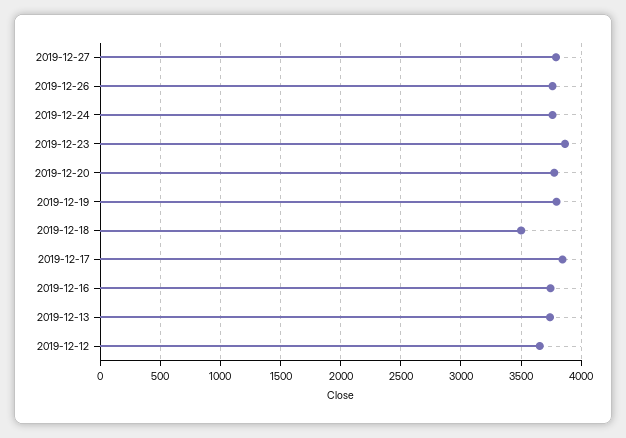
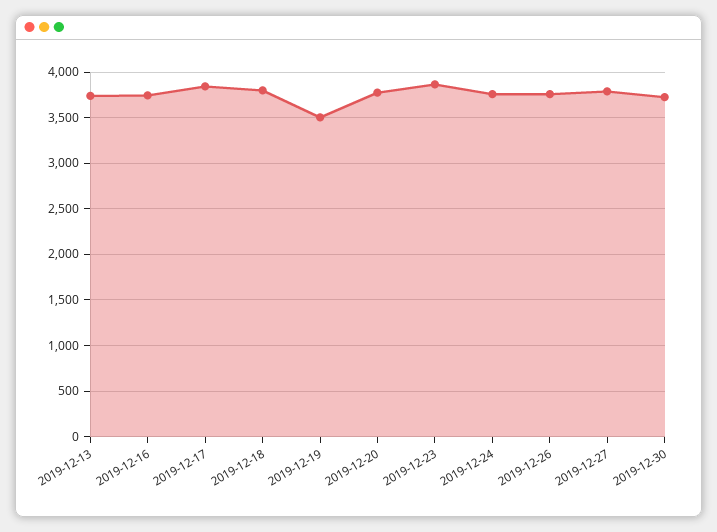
2019-12-19: 3800 -> 3500
2019-12-18: 3500 -> 3800
2019-12-12: 3650 -> none
2019-12-30: none -> 3700

